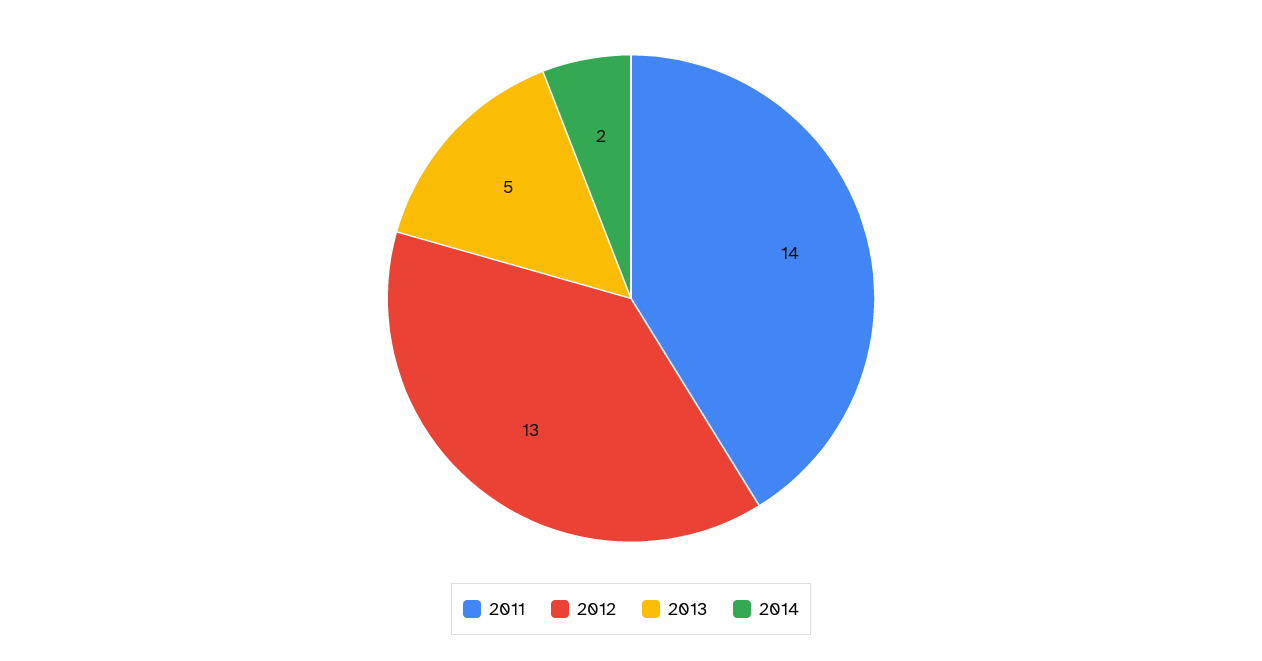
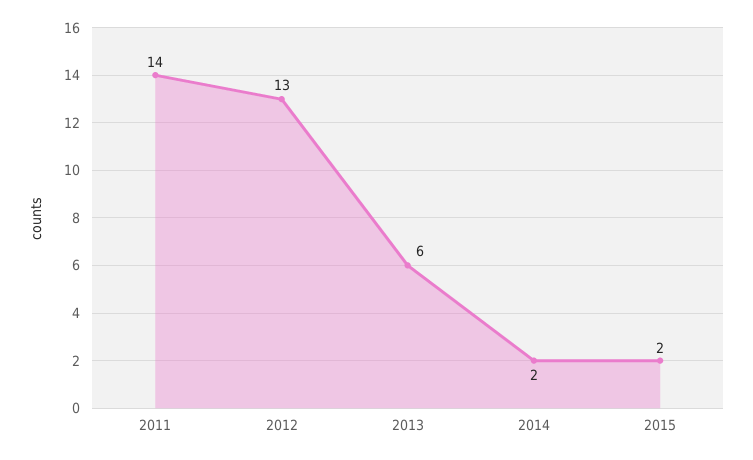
2013: 5 -> 6
2015: none -> 2

